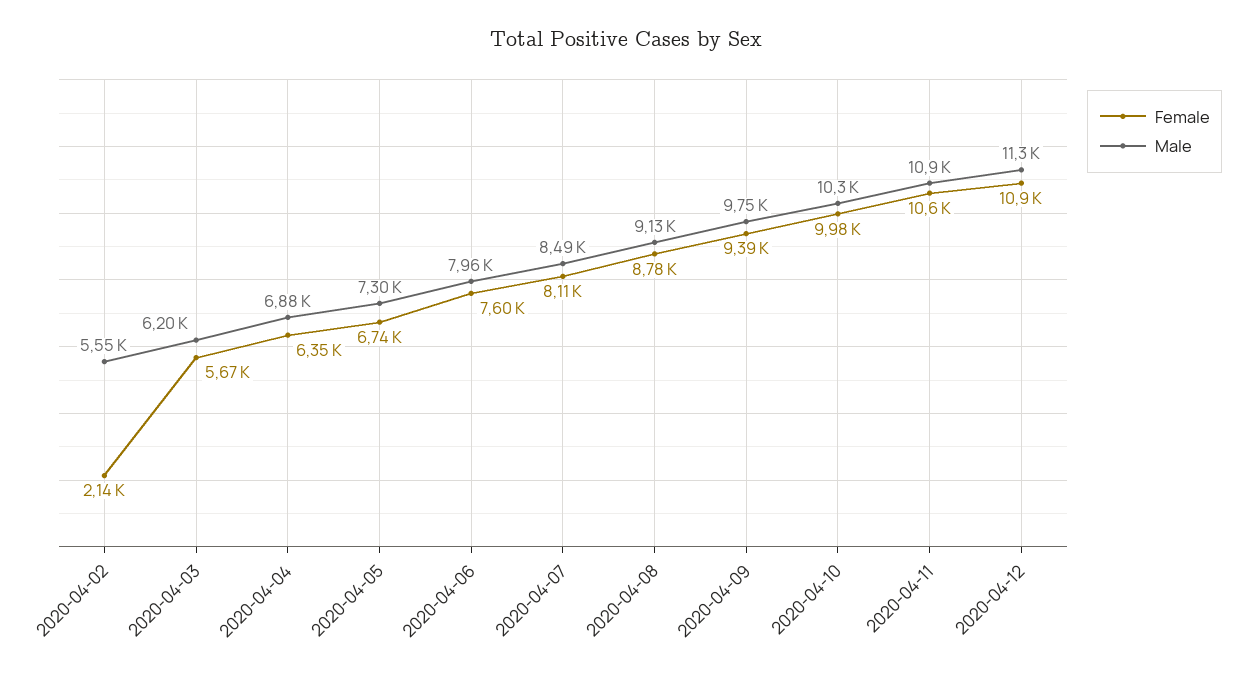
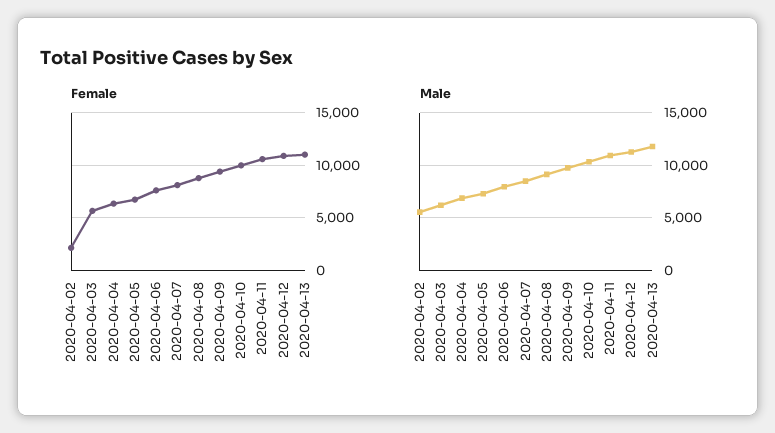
Female, 2020-04-13: none -> 11000
Male, 2020-04-13: none -> 12000

